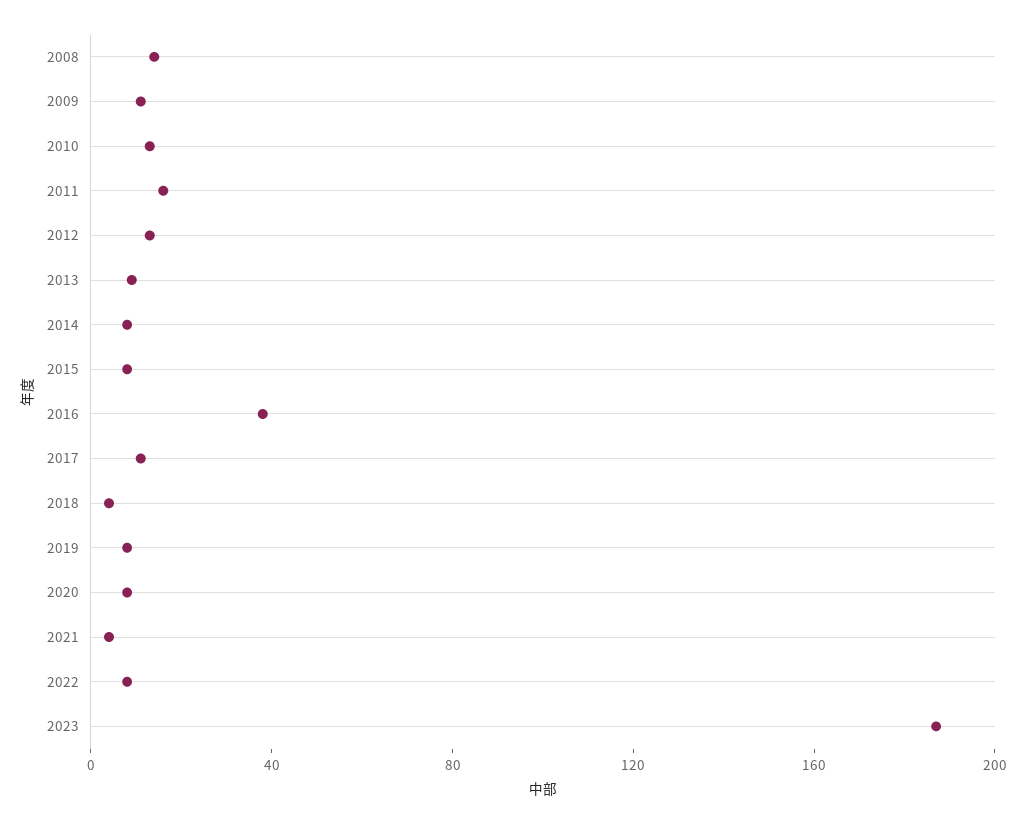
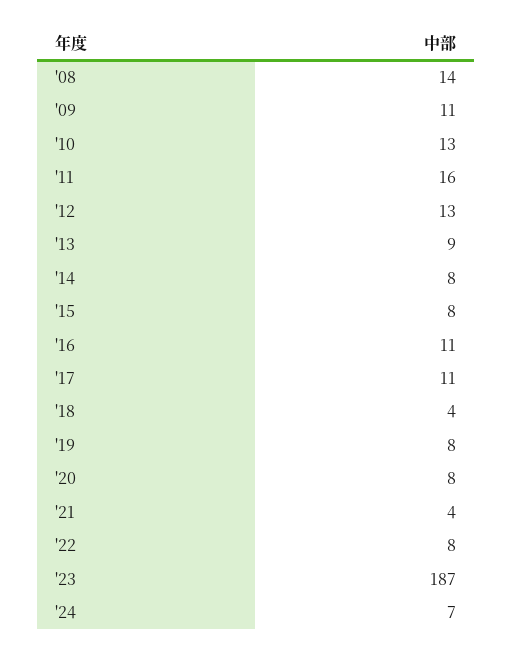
2016: 40 -> 11
'24: none -> 7

